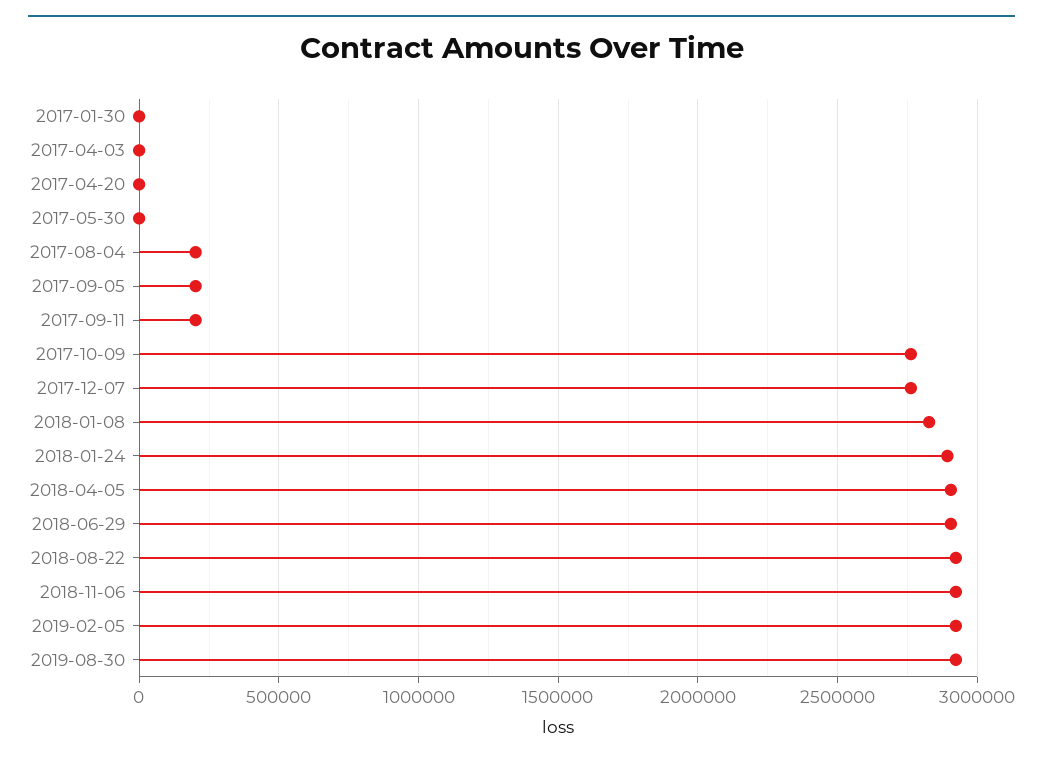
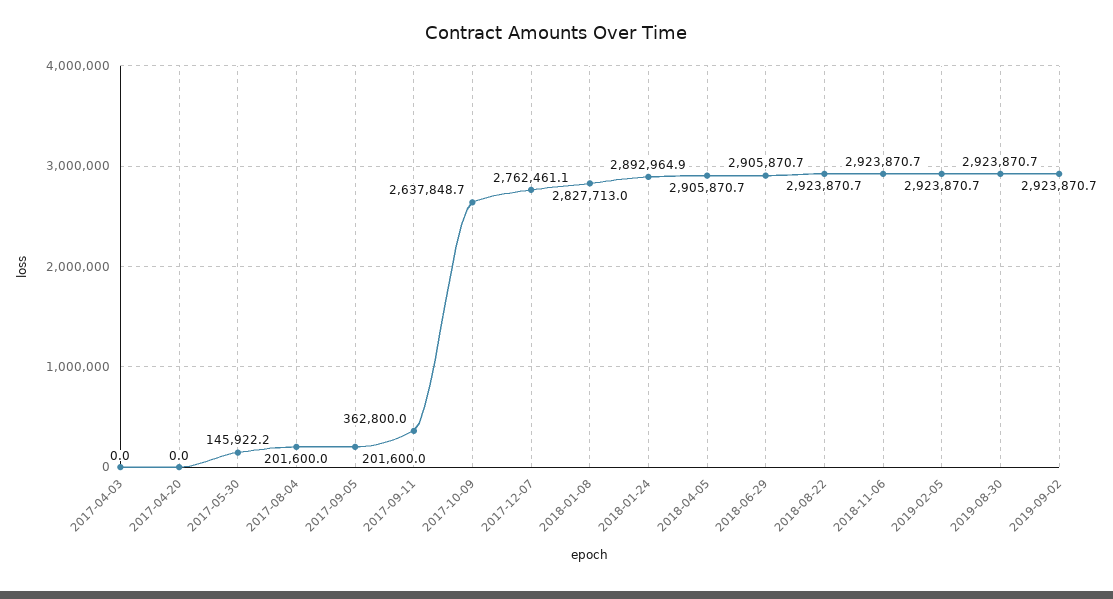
2017-01-30: 0 -> none
2017-05-30: 0 -> 145922.2
2017-09-11: 200000 -> 362800
2017-10-09: 2750000 -> 2637848.7
2019-09-02: none -> 2923870.7

